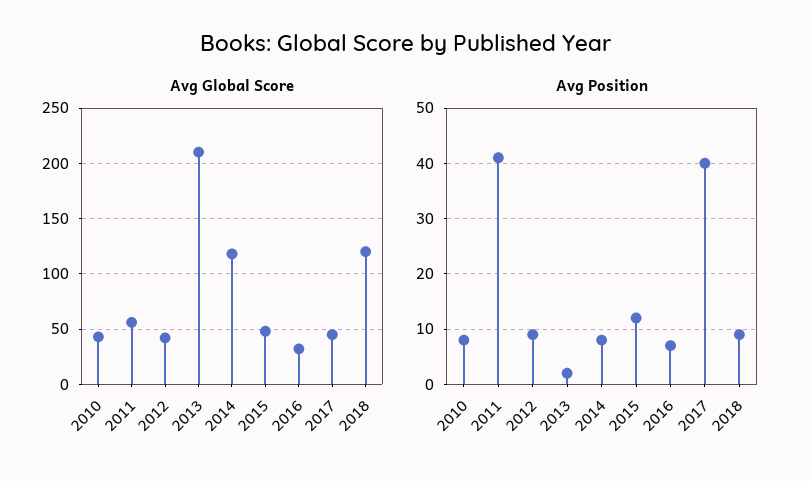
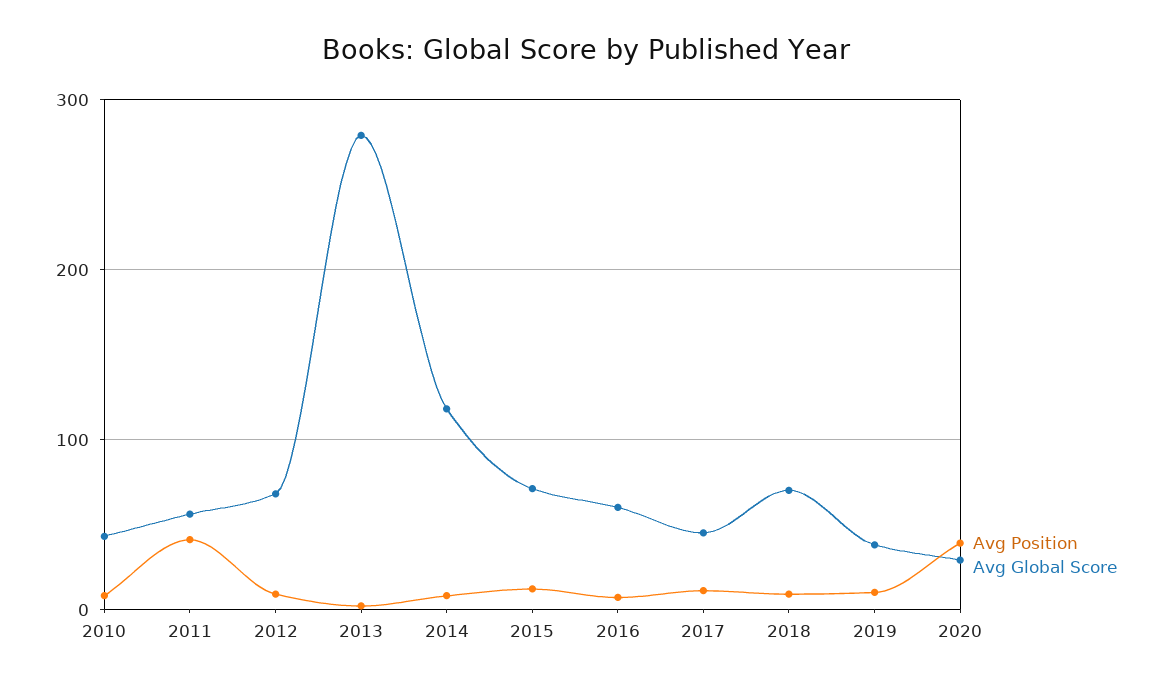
Avg Global Score, 2012: 40 -> 70
Avg Global Score, 2013: 210 -> 280
Avg Global Score, 2015: 50 -> 70
Avg Global Score, 2016: 30 -> 60
Avg Global Score, 2018: 120 -> 70
Avg Position, 2017: 40 -> 10
Avg Position, 2019: none -> 10
Avg Global Score, 2019: none -> 40
Avg Position, 2020: none -> 40
Avg Global Score, 2020: none -> 30

